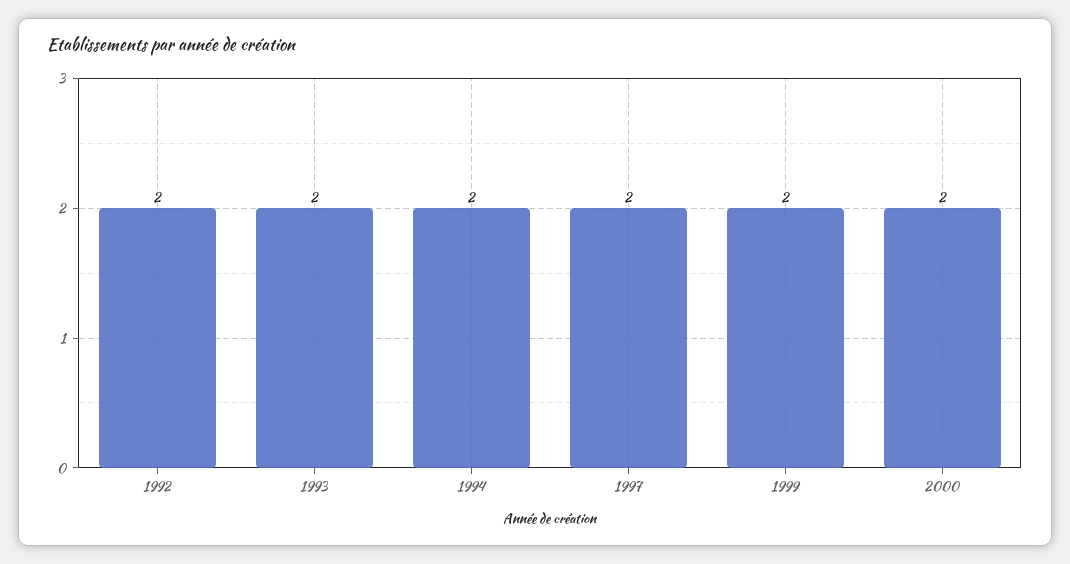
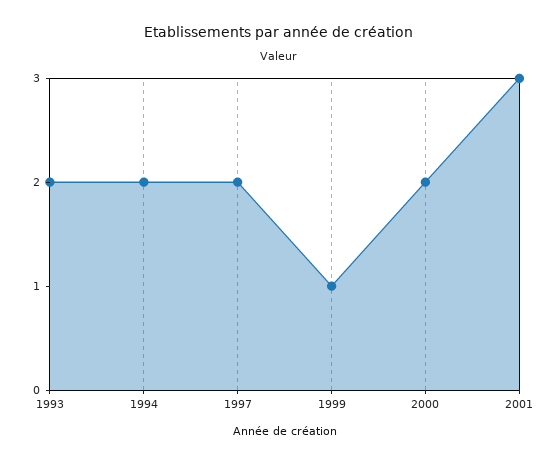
1992: 2 -> none
1999: 2 -> 1
2001: none -> 3

